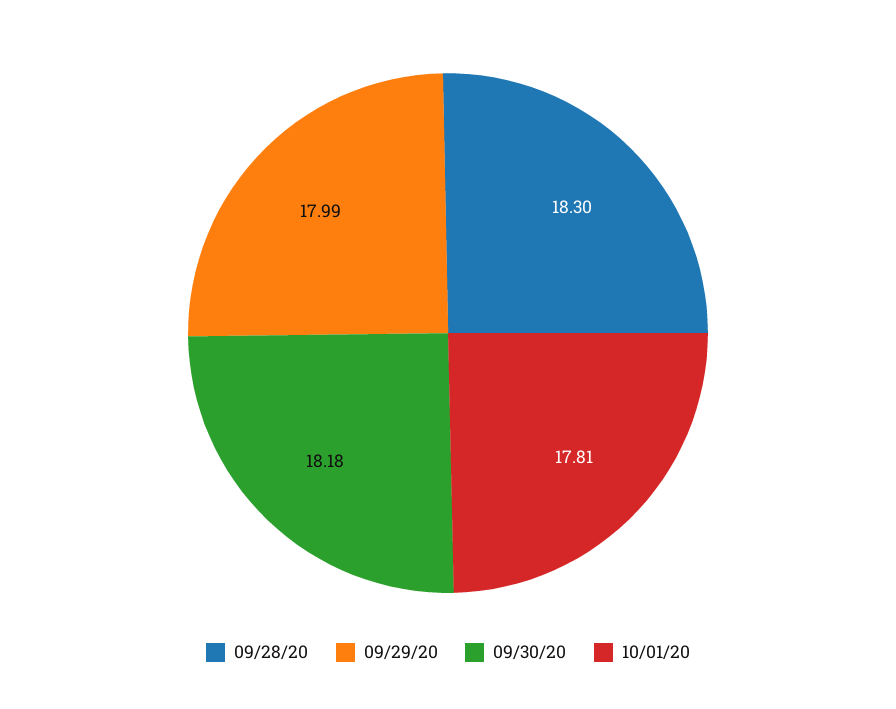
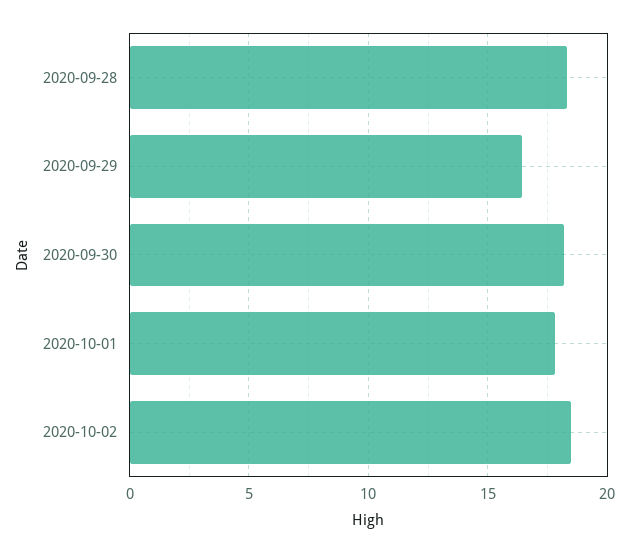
09/29/20: 17.99 -> 16.5
2020-10-02: none -> 18.5

